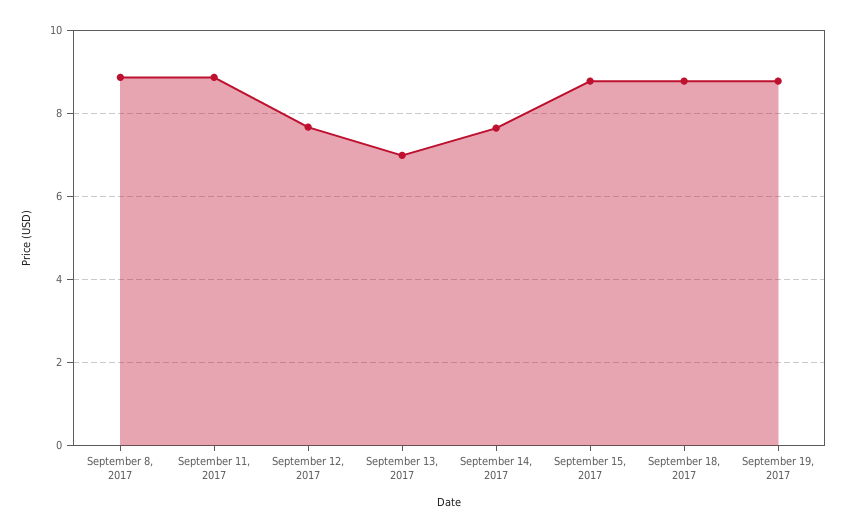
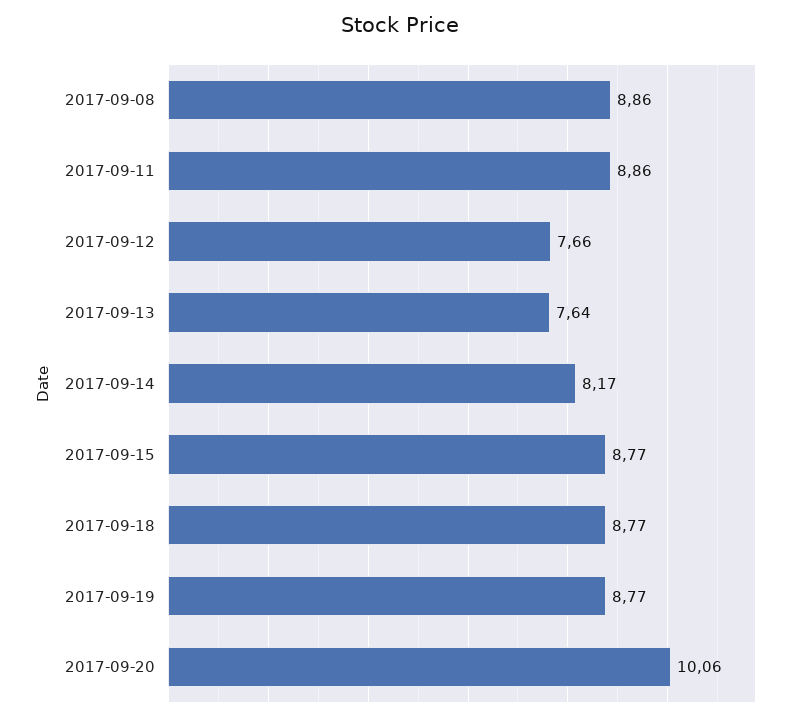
September 13, 2017: 7 -> 7.64
September 14, 2017: 7.6 -> 8.17
2017-09-20: none -> 10.06

